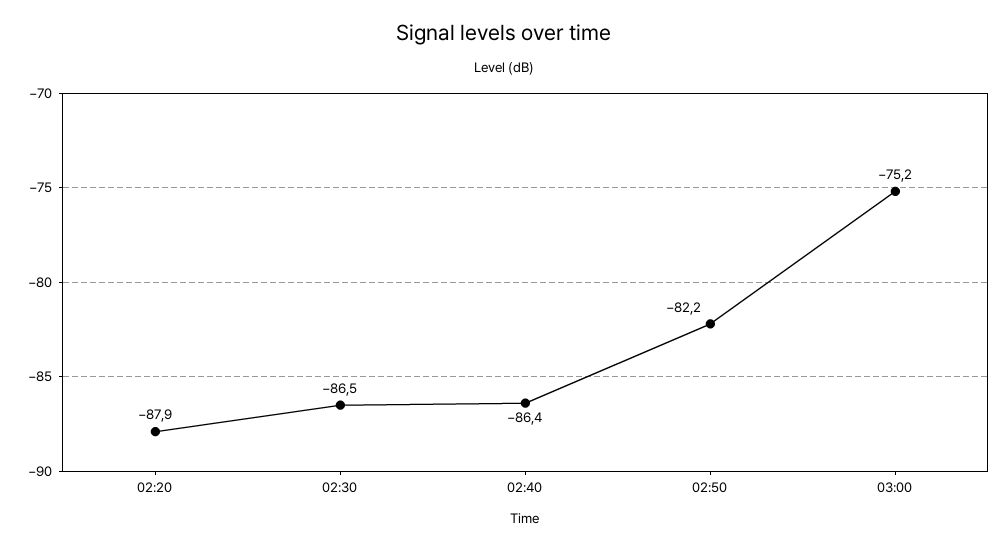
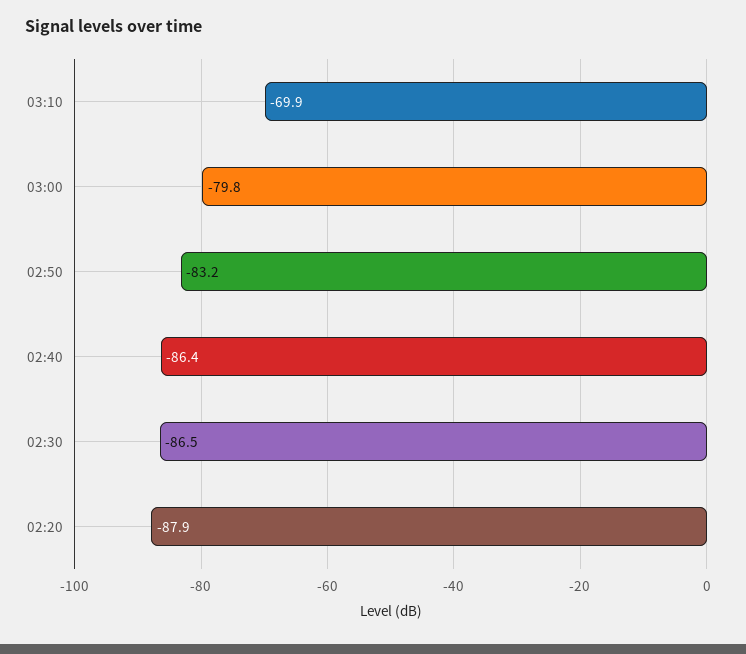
02:50: -82.2 -> -83.2
03:00: -75.2 -> -79.8
03:10: none -> -69.9

